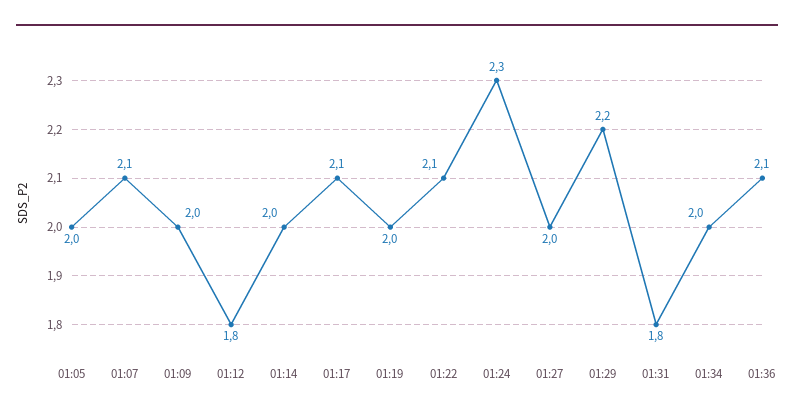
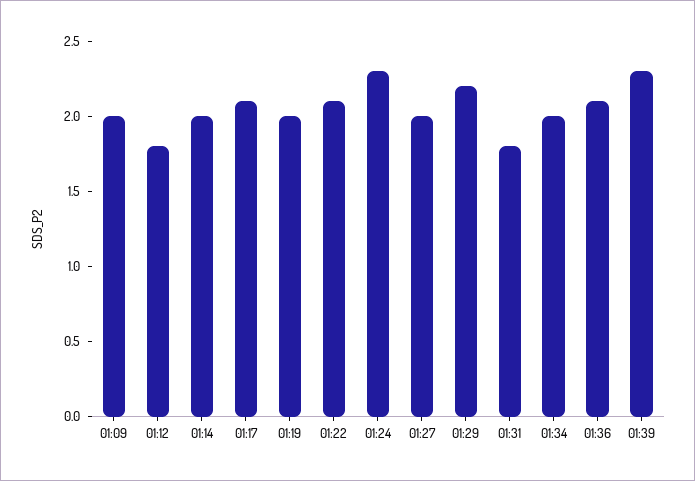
01:05: 2 -> none
01:07: 2.1 -> none
01:39: none -> 2.3

